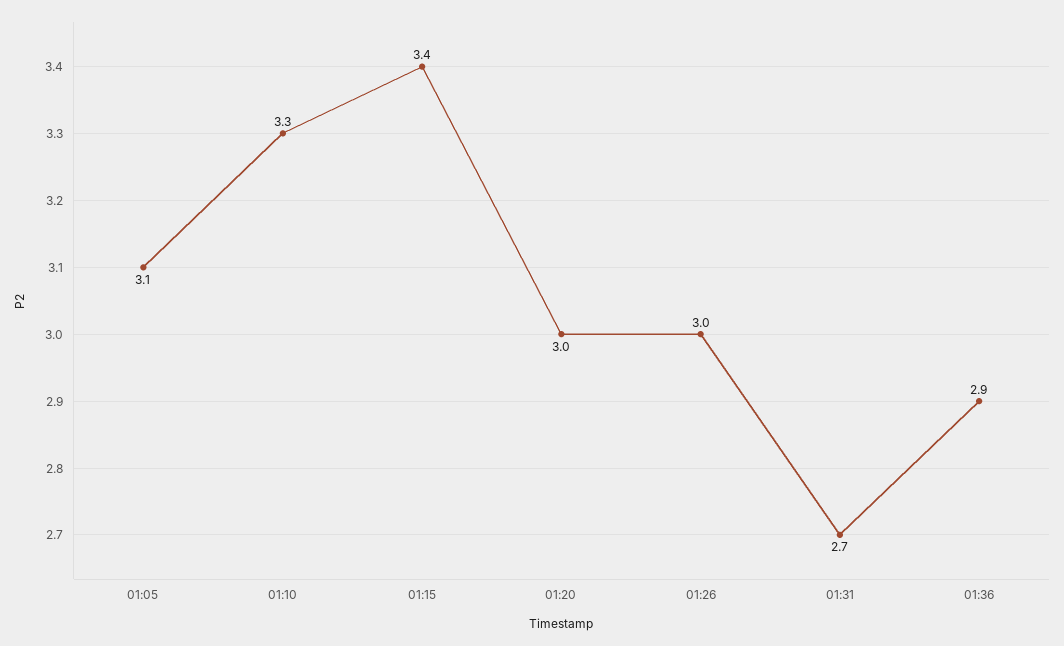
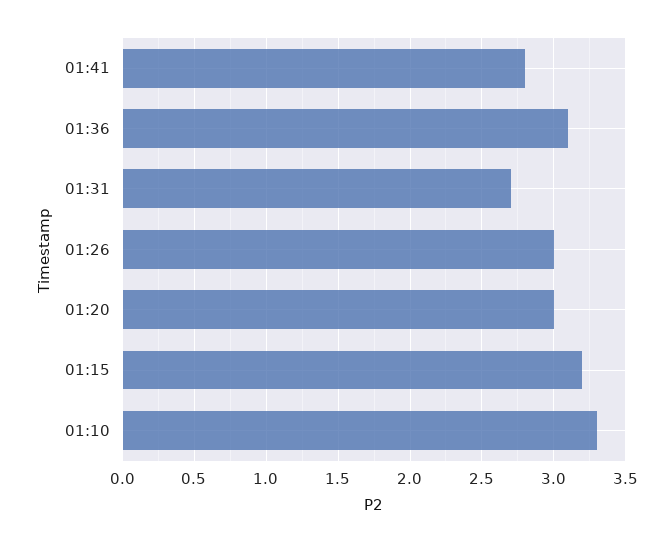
01:05: 3.1 -> none
01:15: 3.4 -> 3.2
01:36: 2.9 -> 3.1
01:41: none -> 2.8

